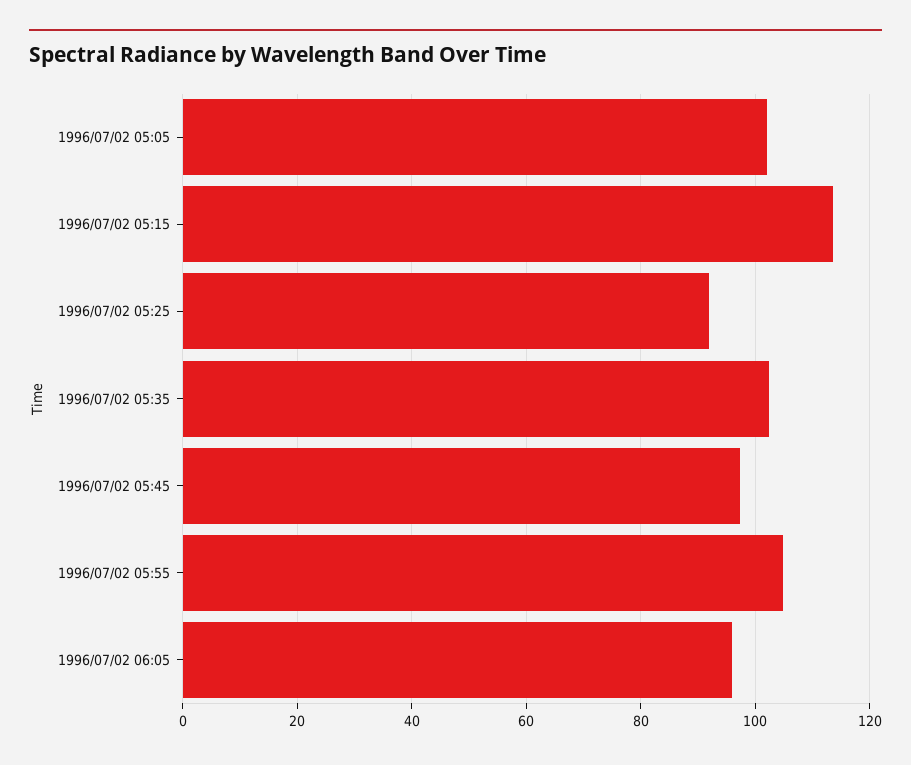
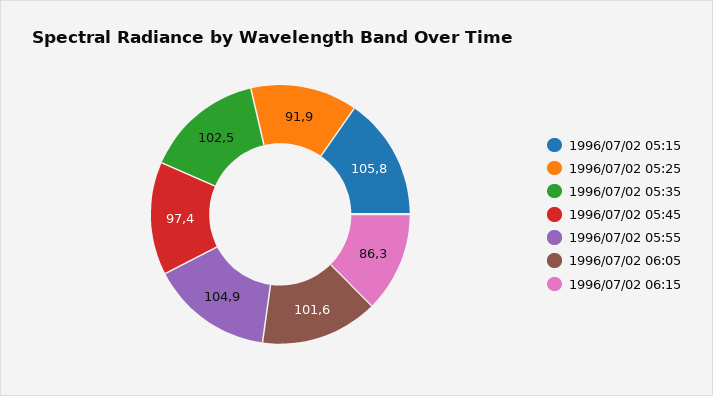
1996/07/02 05:05: 102 -> none
1996/07/02 05:15: 114 -> 105.8
1996/07/02 06:05: 96 -> 101.6
1996/07/02 06:15: none -> 86.3

